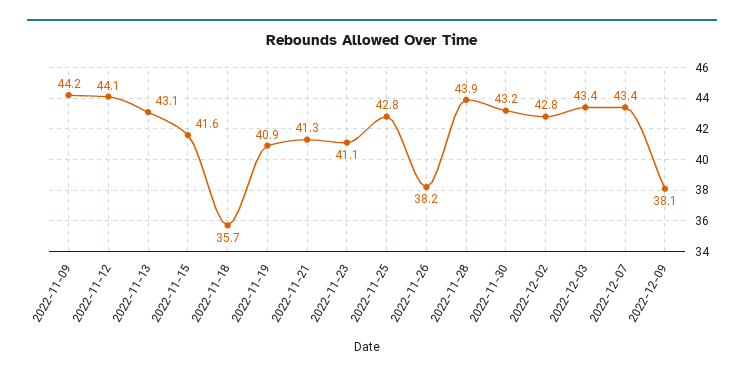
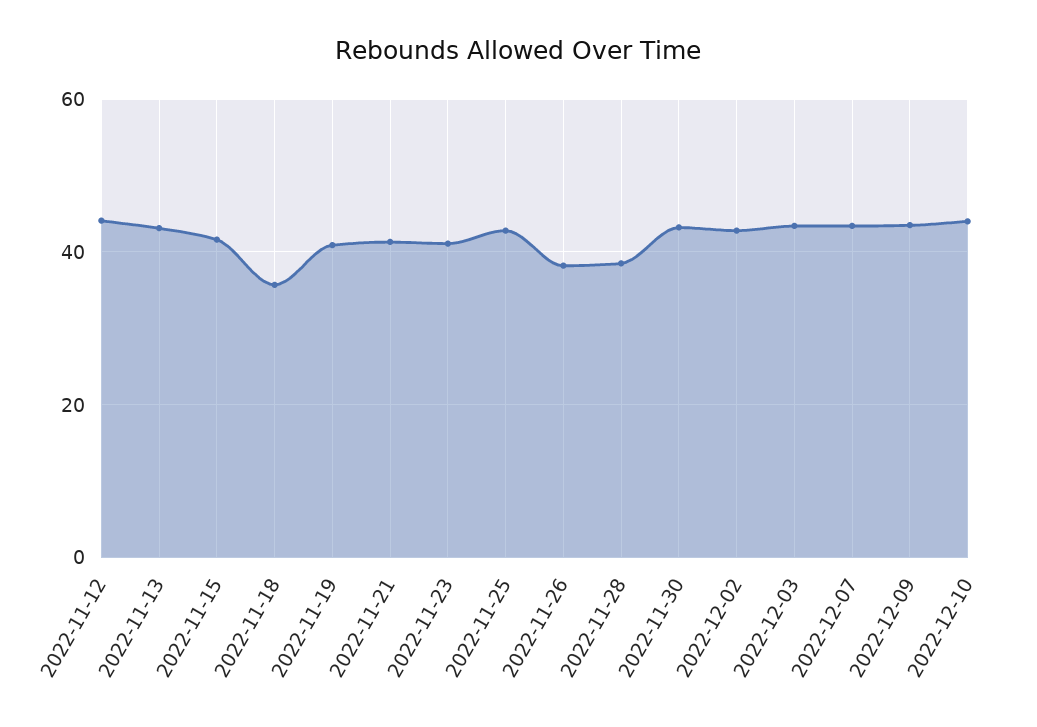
2022-11-09: 44.2 -> none
2022-11-28: 43.9 -> 38
2022-12-09: 38.1 -> 44
2022-12-10: none -> 44

